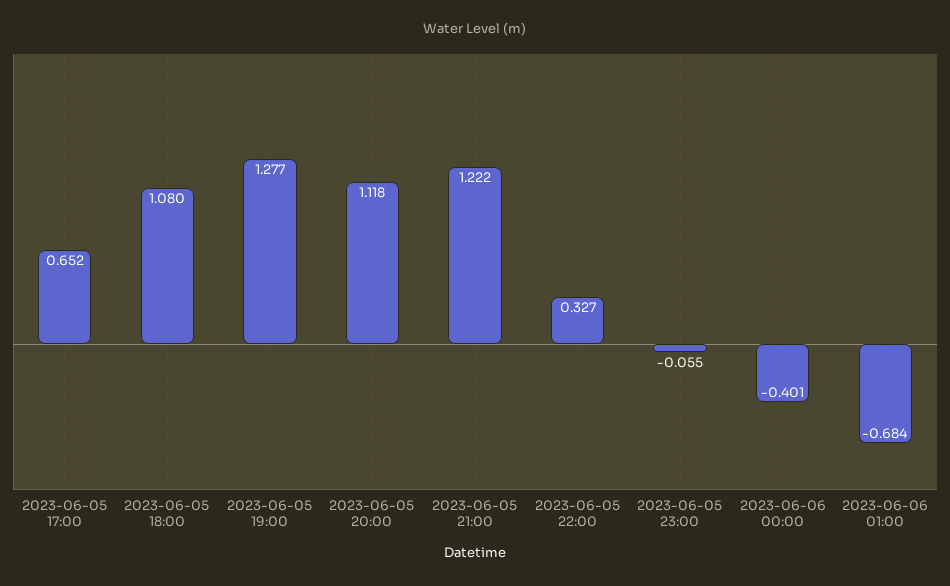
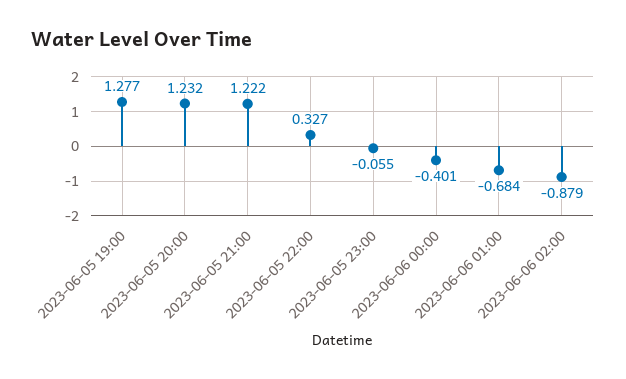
2023-06-05 17:00: 0.652 -> none
2023-06-05 18:00: 1.08 -> none
2023-06-05 20:00: 1.118 -> 1.232
2023-06-06 02:00: none -> -0.879

